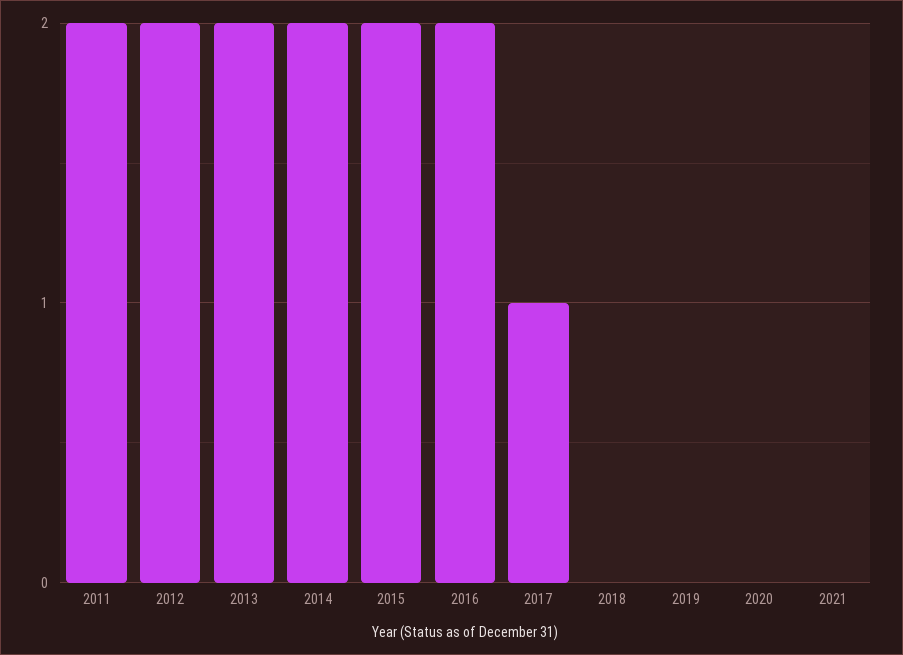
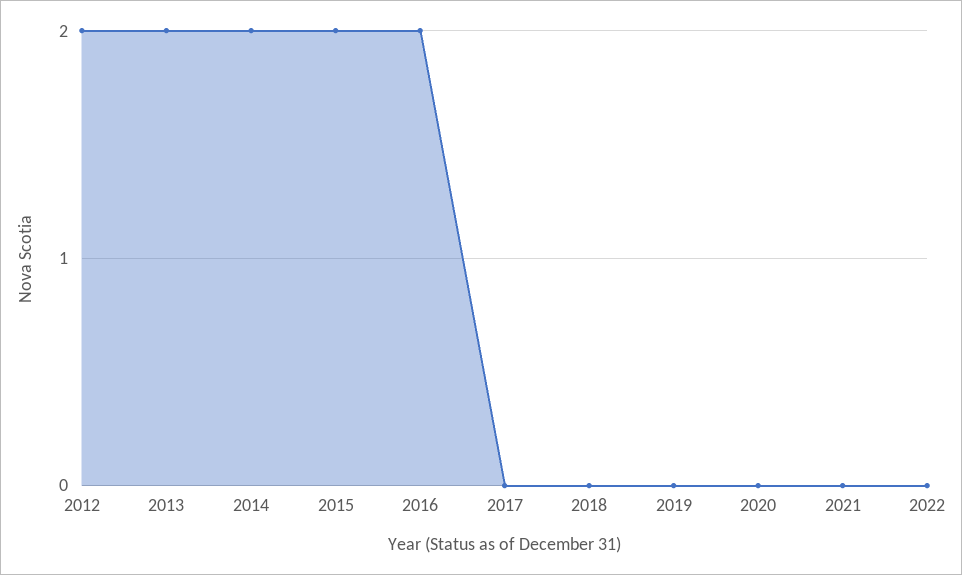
2011: 2 -> none
2017: 1 -> 0
2022: none -> 0

